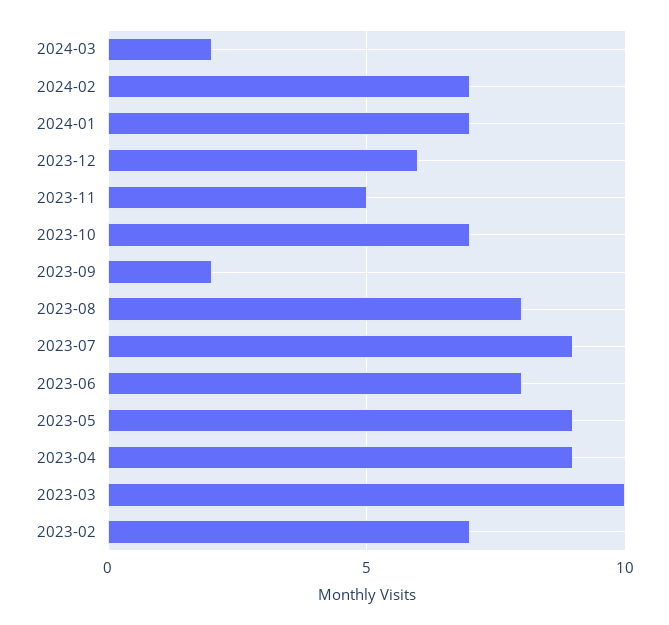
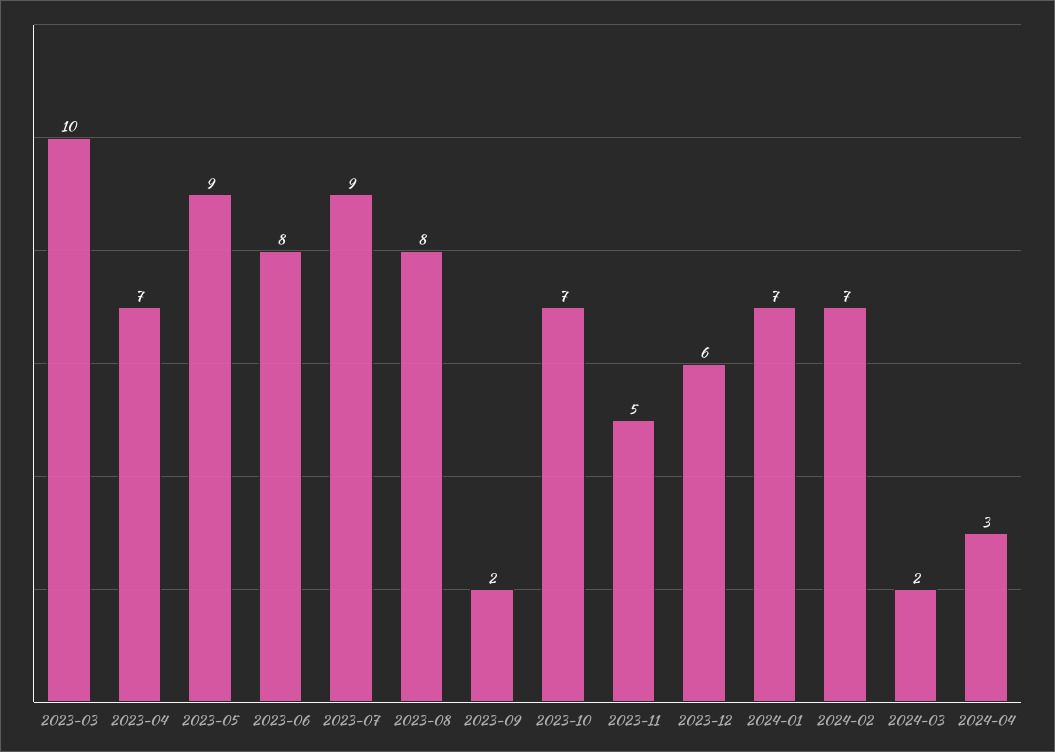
2023-04: 9 -> 7
2023-02: 7 -> none
2024-04: none -> 3

